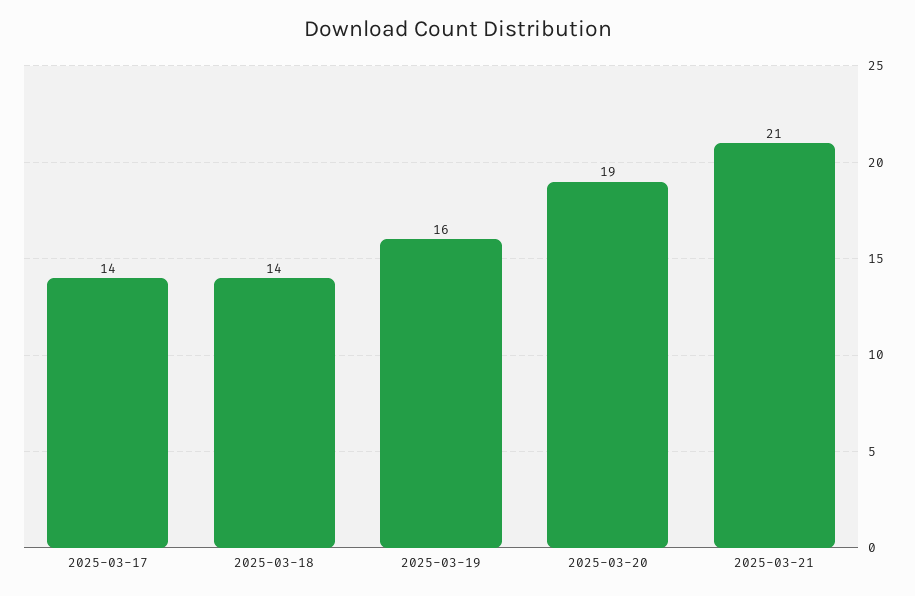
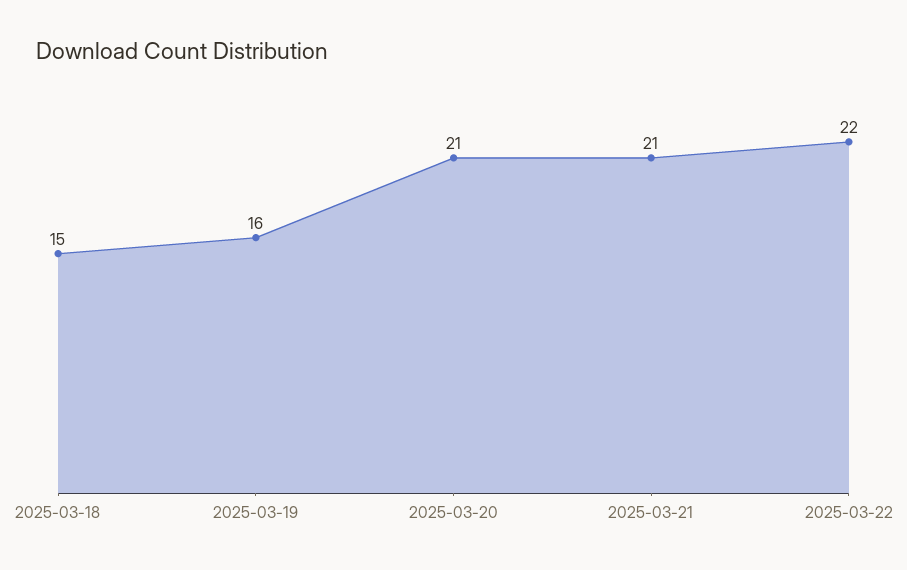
2025-03-17: 14 -> none
2025-03-18: 14 -> 15
2025-03-20: 19 -> 21
2025-03-22: none -> 22

